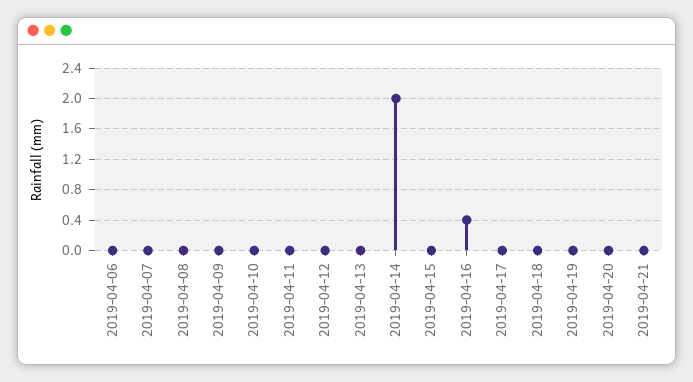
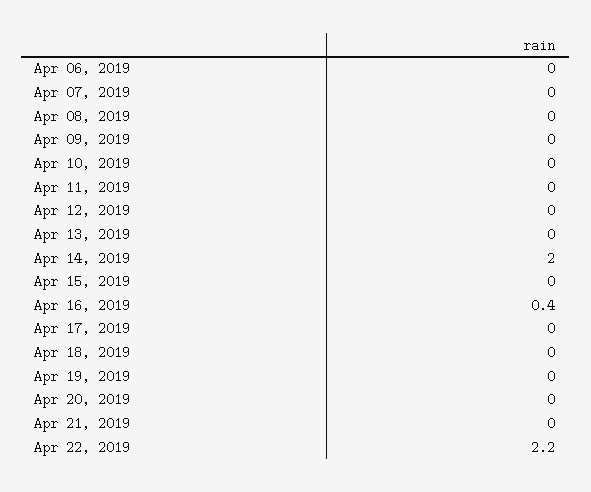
Apr 22, 2019: none -> 2.2

